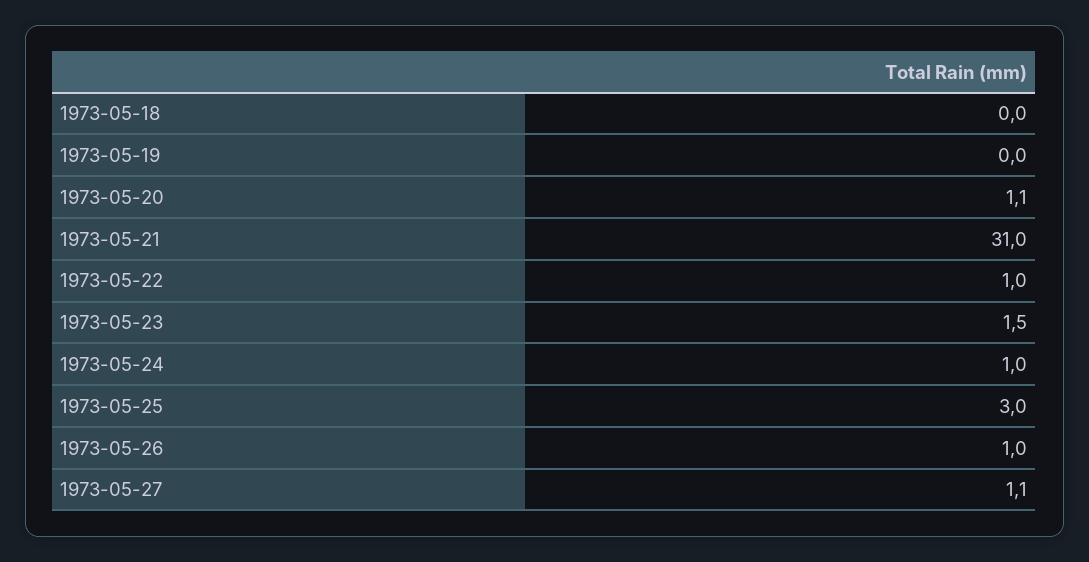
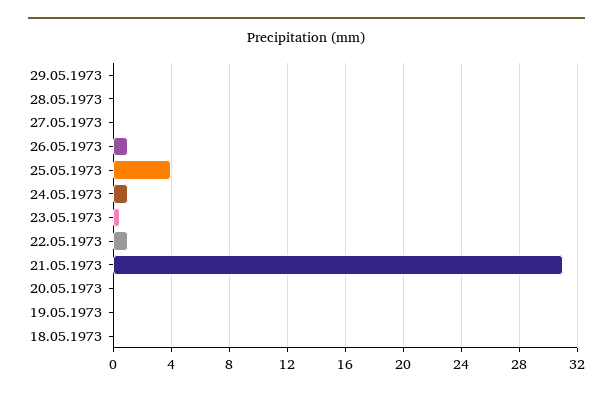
1973-05-20: 1.1 -> 0
1973-05-23: 1.5 -> 0.5
1973-05-25: 3 -> 4
1973-05-27: 1.1 -> 0
29.05.1973: none -> 0
28.05.1973: none -> 0

